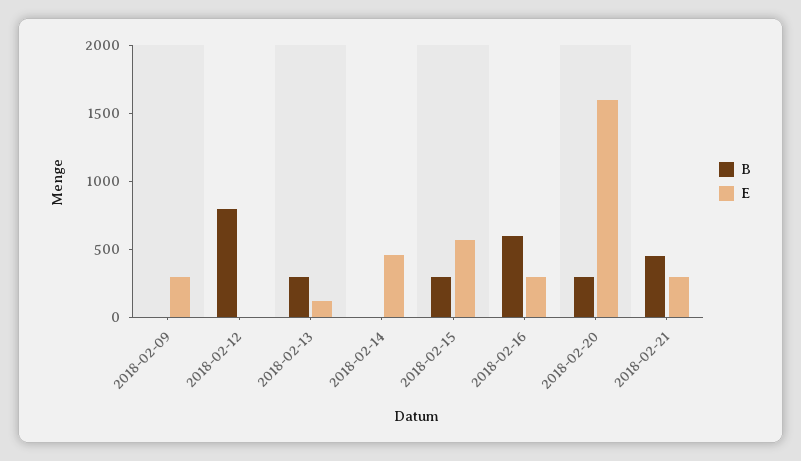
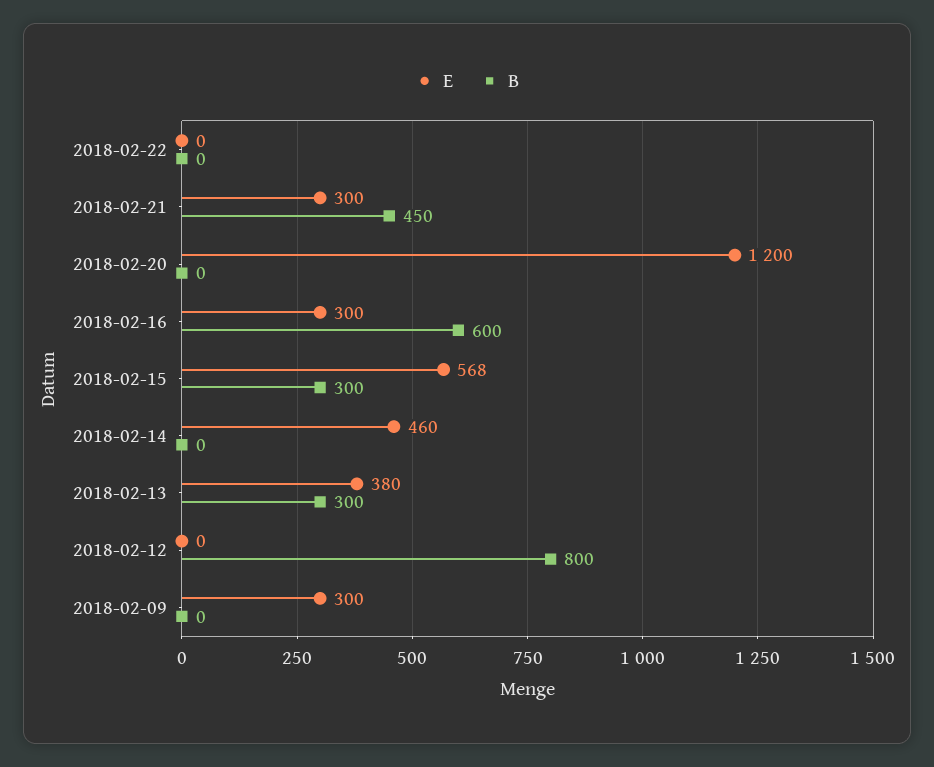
E, 2018-02-13: 100 -> 380
B, 2018-02-20: 300 -> 0
E, 2018-02-20: 1600 -> 1200
E, 2018-02-22: none -> 0
B, 2018-02-22: none -> 0

